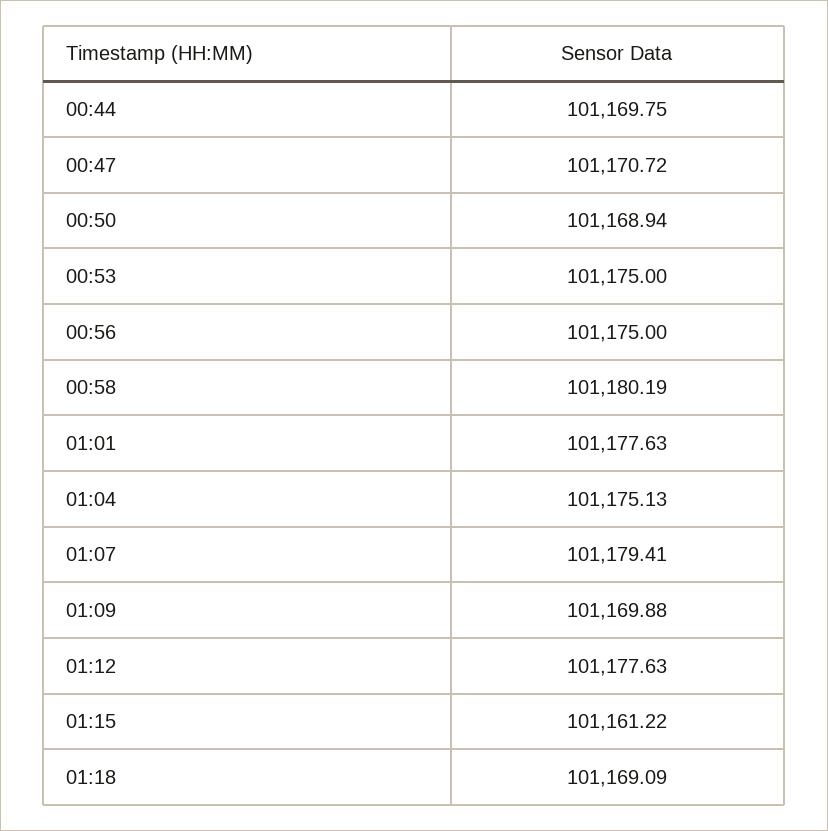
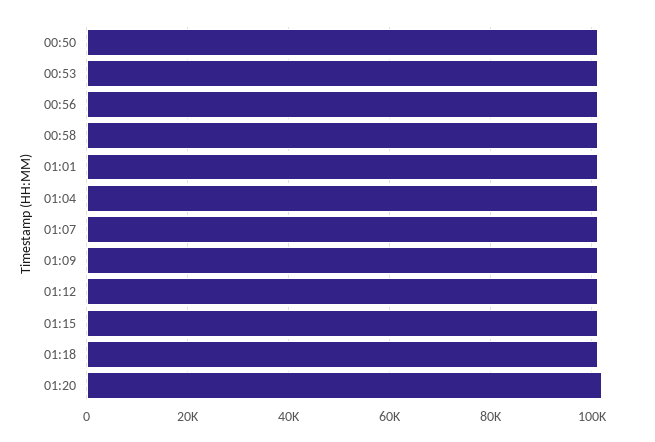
00:44: 101169.75 -> none
00:47: 101170.72 -> none
01:20: none -> 102000

